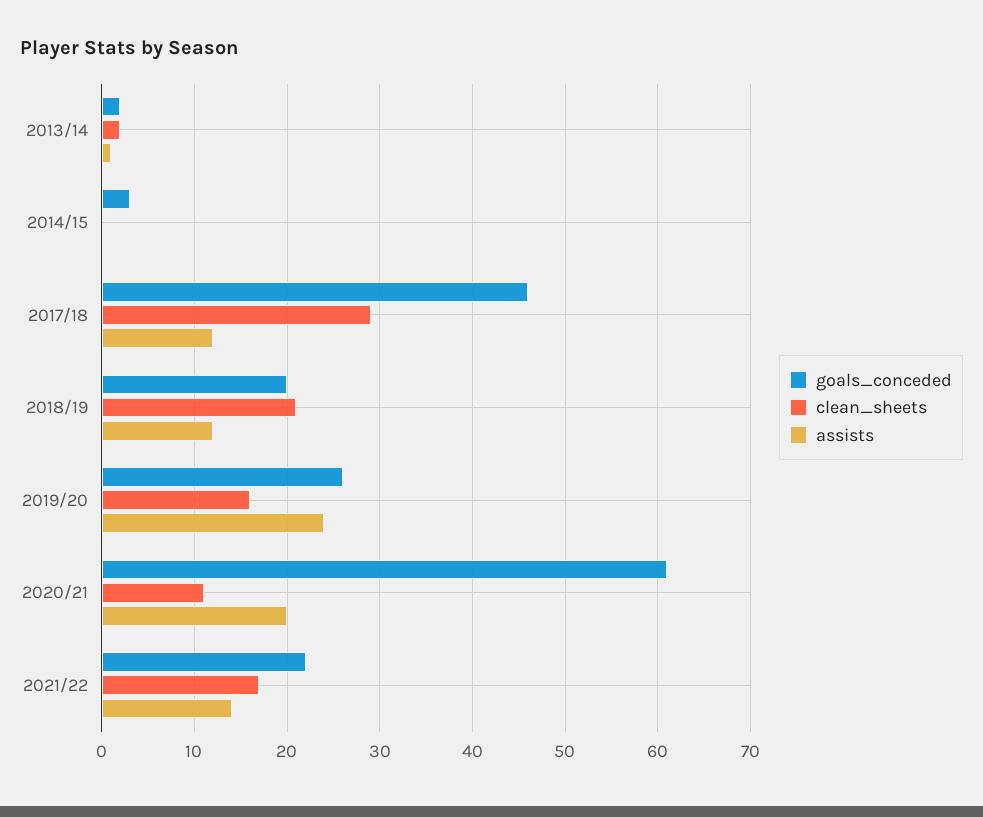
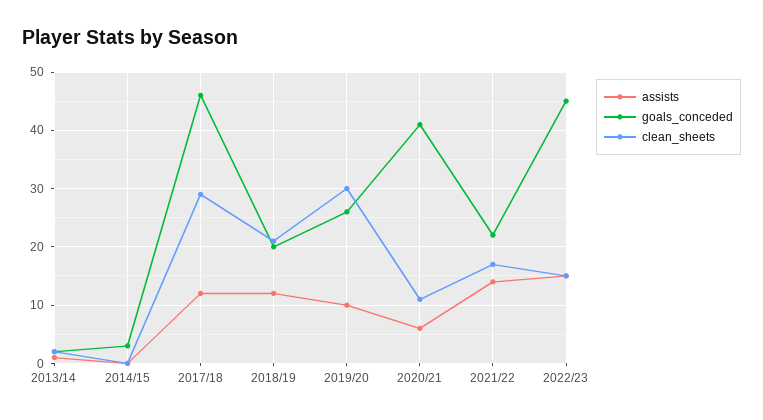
clean_sheets, 2019/20: 16 -> 30
assists, 2019/20: 24 -> 10
goals_conceded, 2020/21: 61 -> 40
assists, 2020/21: 20 -> 5
assists, 2022/23: none -> 15
goals_conceded, 2022/23: none -> 45
clean_sheets, 2022/23: none -> 15

